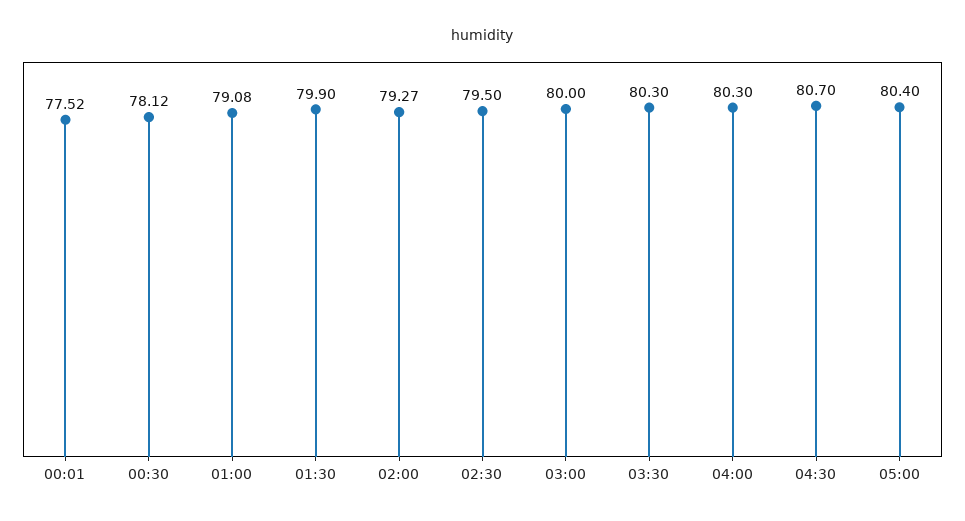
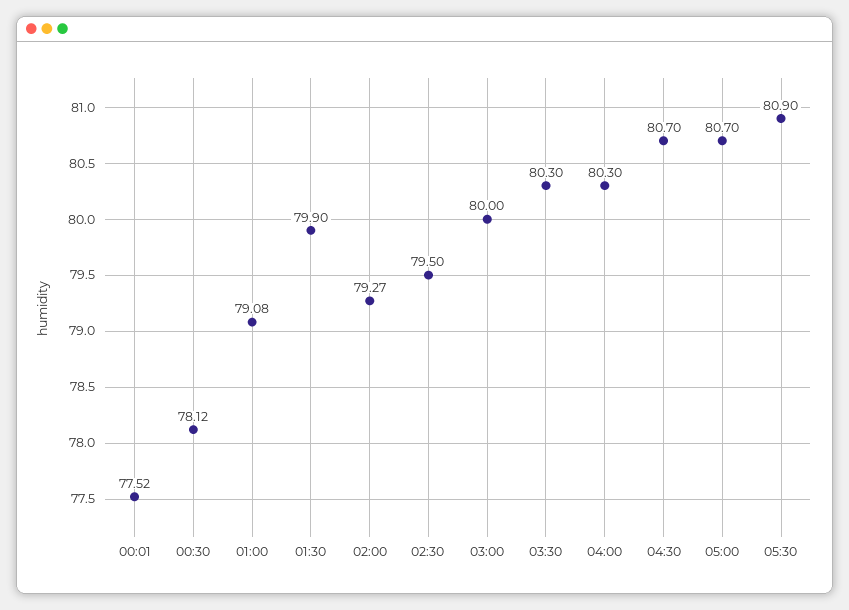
05:00: 80.4 -> 80.7
05:30: none -> 80.9

